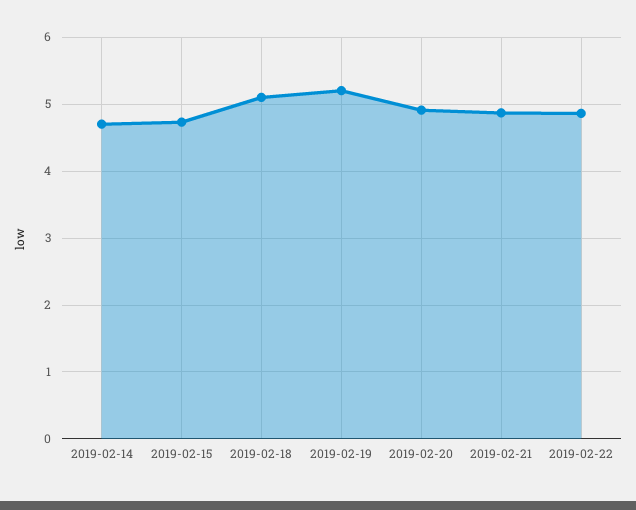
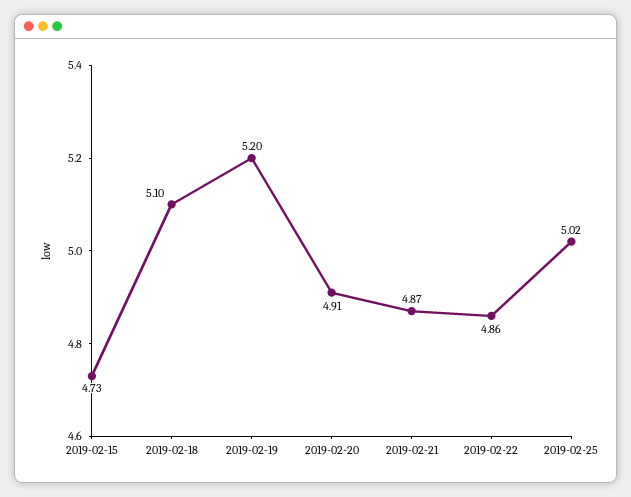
2019-02-14: 4.7 -> none
2019-02-25: none -> 5.02

